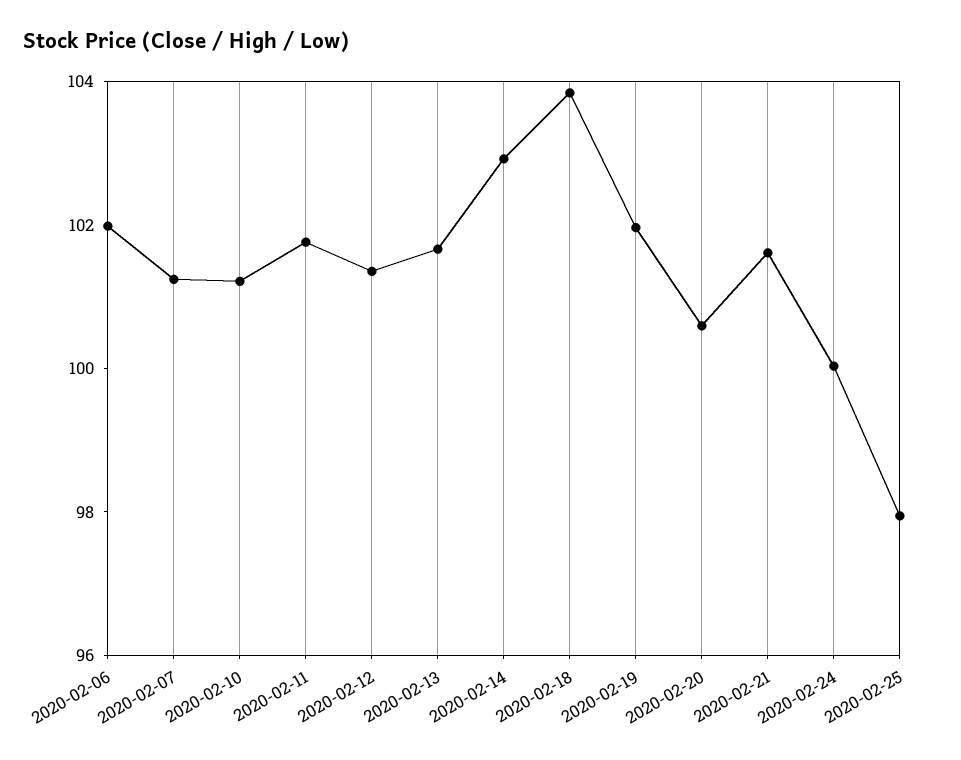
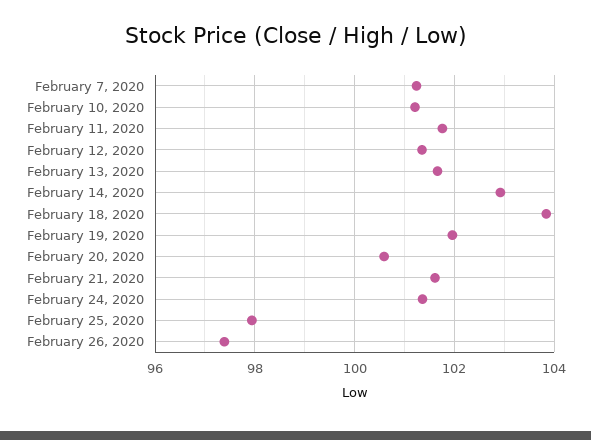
2020-02-06: 102 -> none
2020-02-24: 100 -> 101.4
February 26, 2020: none -> 97.4

